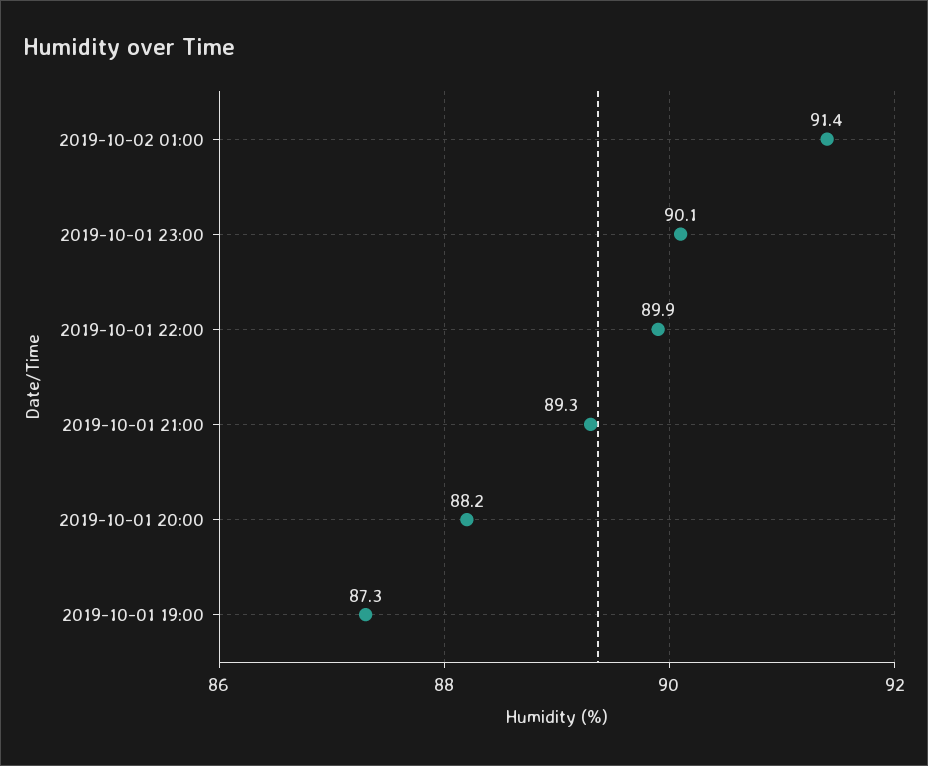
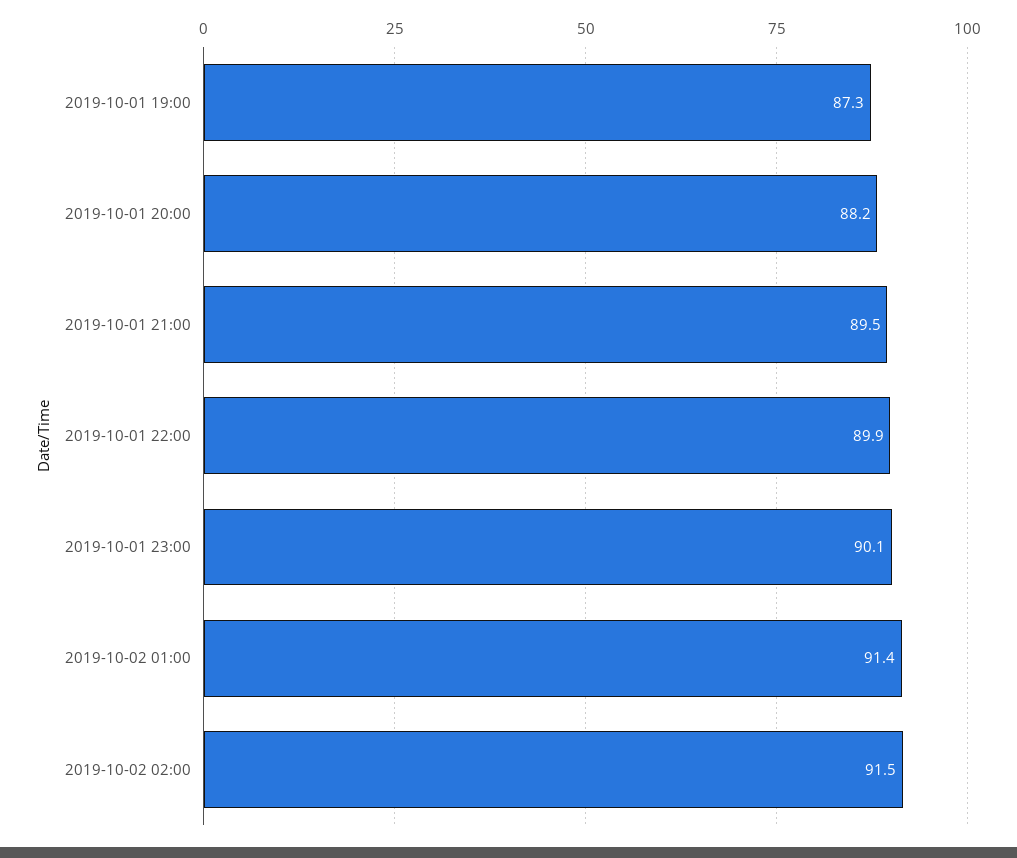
2019-10-01 21:00: 89.3 -> 89.5
2019-10-02 02:00: none -> 91.5

